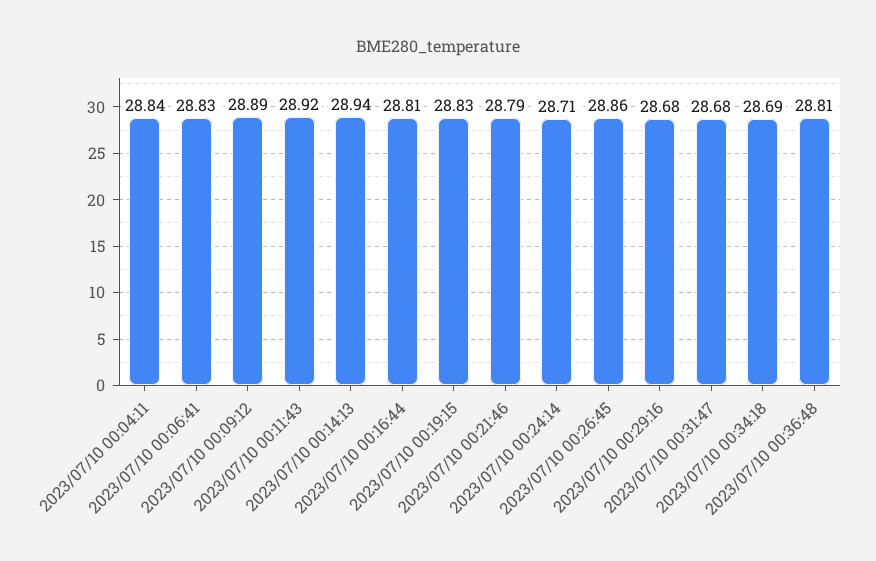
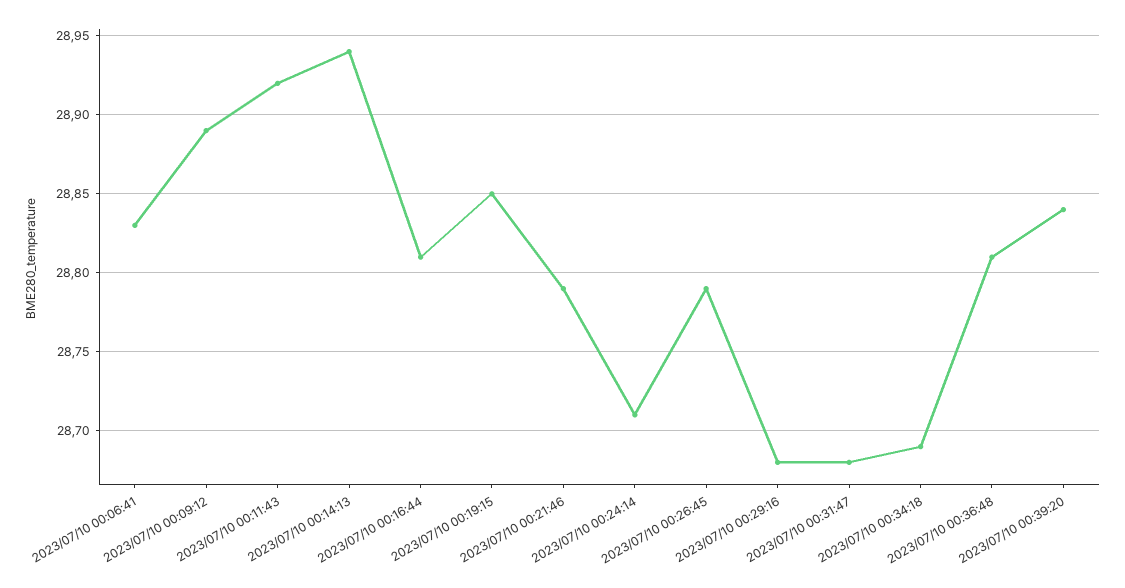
2023/07/10 00:04:11: 28.84 -> none
2023/07/10 00:19:15: 28.83 -> 28.85
2023/07/10 00:26:45: 28.86 -> 28.79
2023/07/10 00:39:20: none -> 28.84

